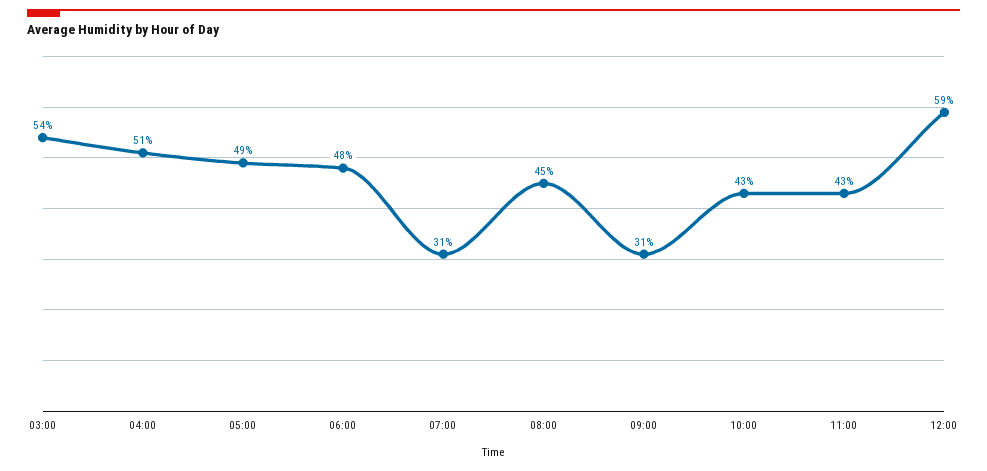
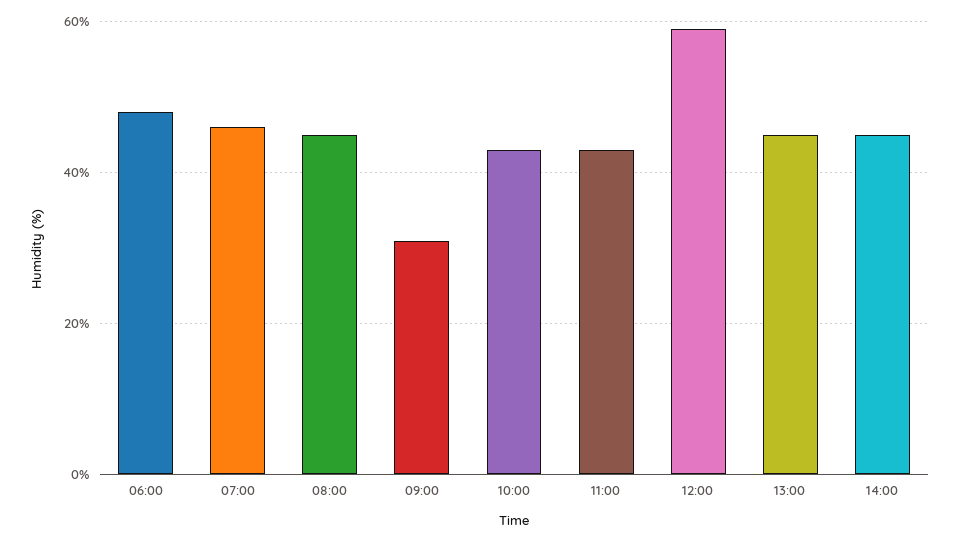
03:00: 54 -> none
04:00: 51 -> none
05:00: 49 -> none
07:00: 31 -> 45
13:00: none -> 45
14:00: none -> 45

